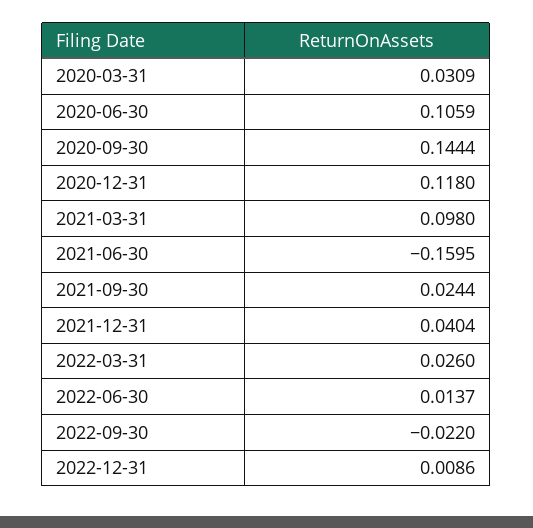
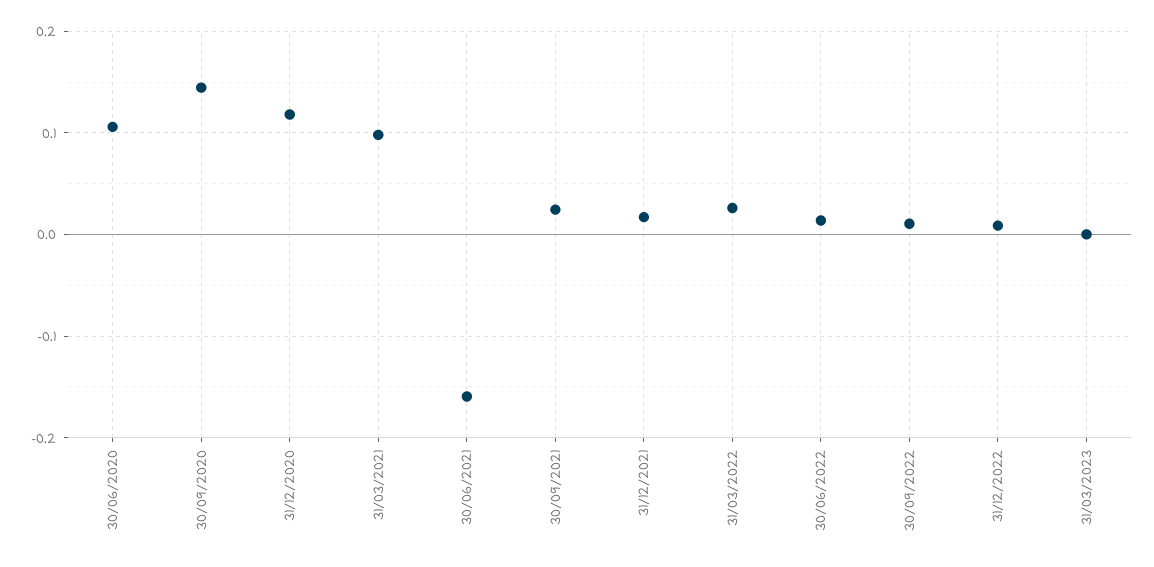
2020-03-31: 0.0309 -> none
2021-12-31: 0.0404 -> 0.02
2022-09-30: -0.022 -> 0.01
31/03/2023: none -> 0

